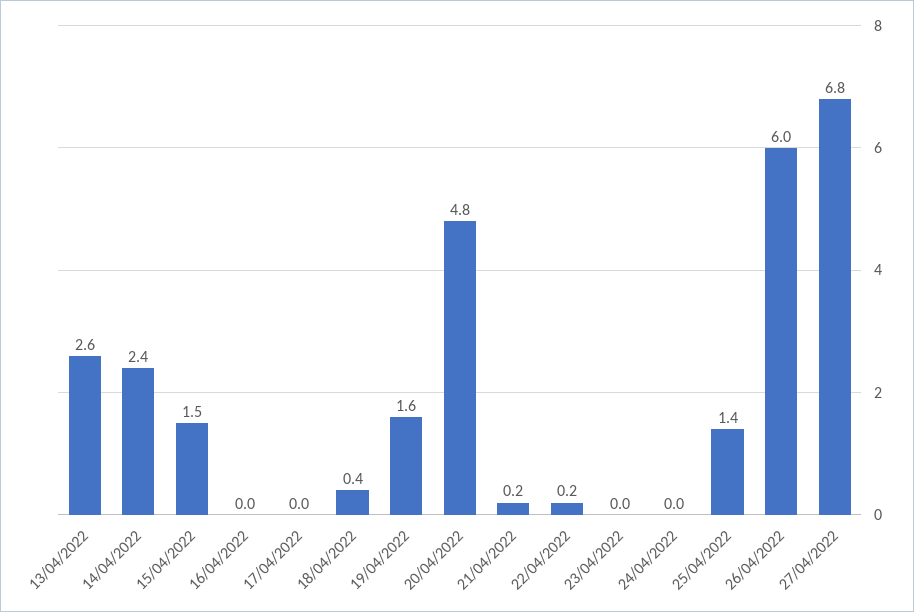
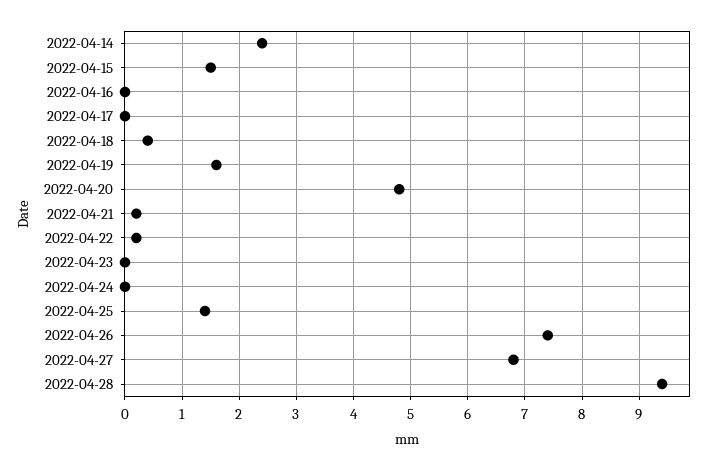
13/04/2022: 2.6 -> none
26/04/2022: 6 -> 7.5
2022-04-28: none -> 9.5

